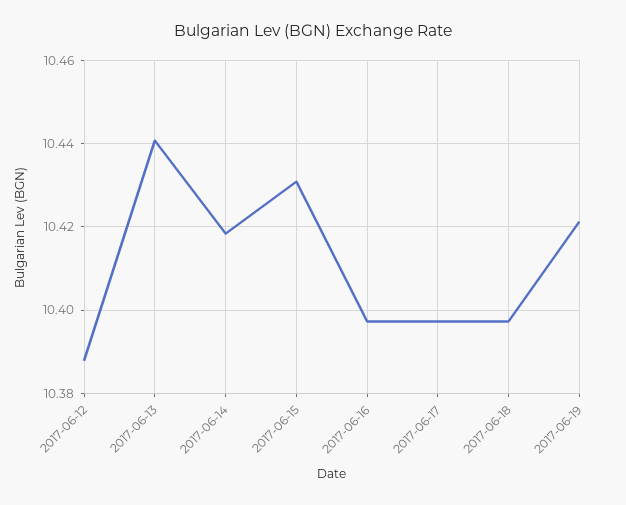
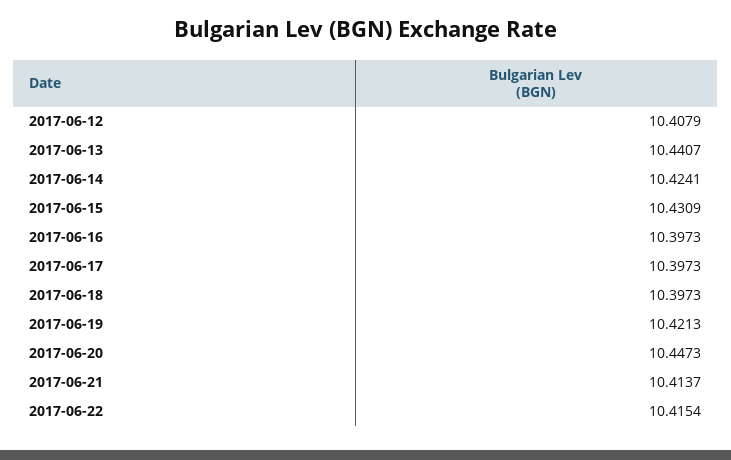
2017-06-12: 10.388 -> 10.4079
2017-06-14: 10.418 -> 10.4241
2017-06-20: none -> 10.4473
2017-06-21: none -> 10.4137
2017-06-22: none -> 10.4154

